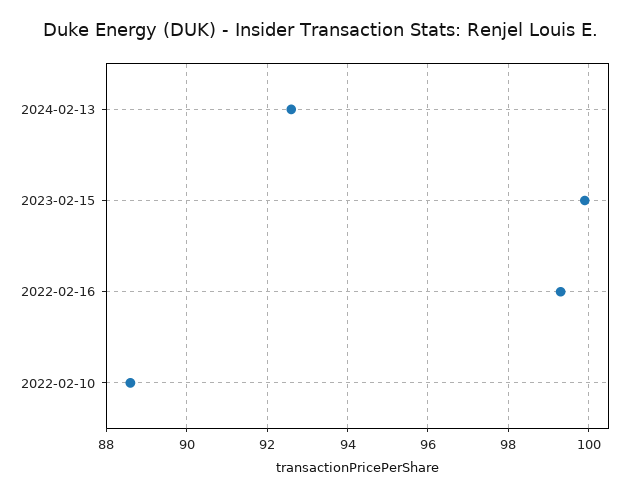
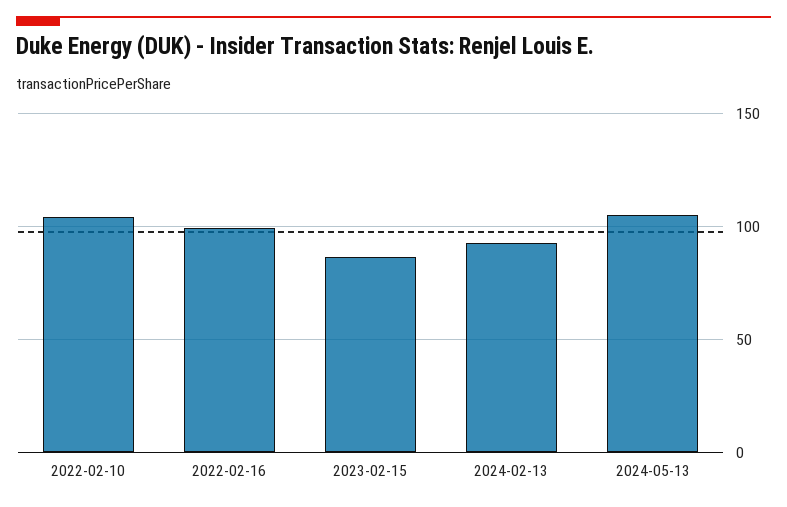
2023-02-15: 100 -> 85
2022-02-10: 88.5 -> 105
2024-05-13: none -> 105

